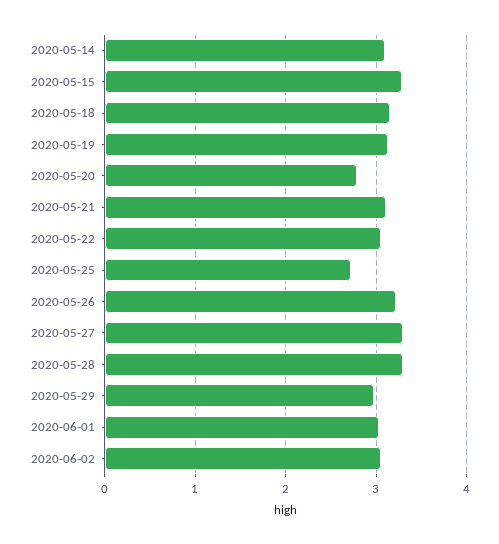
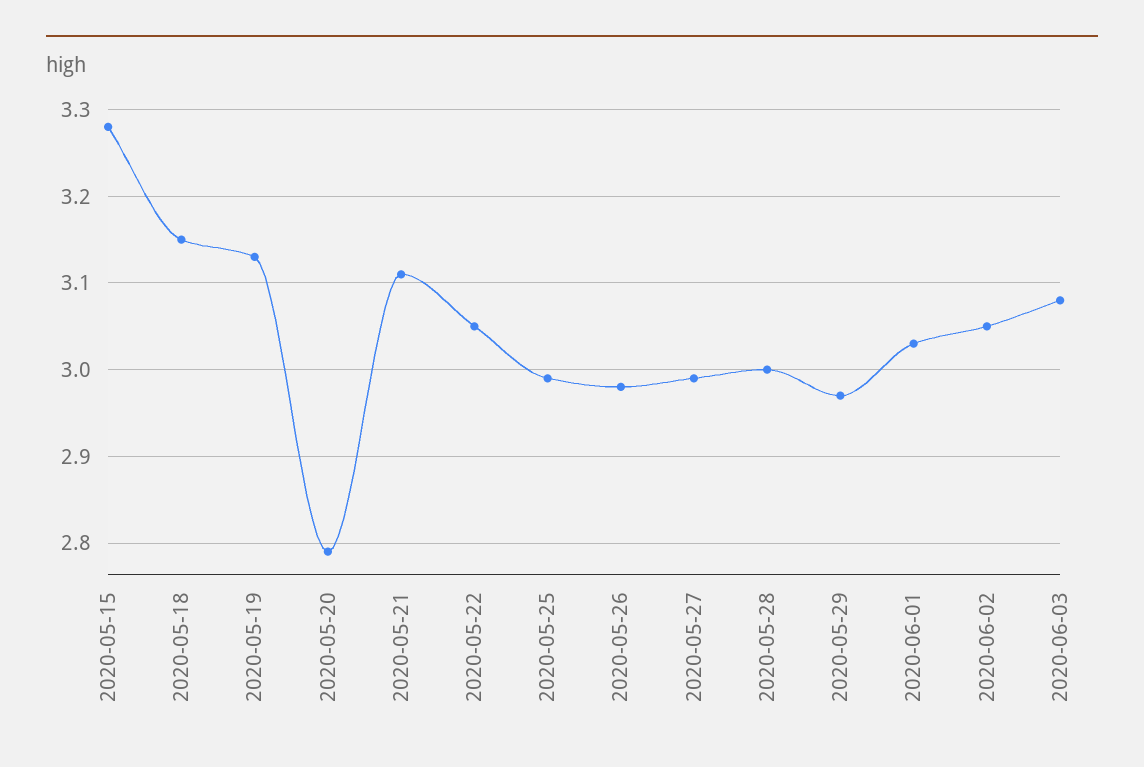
2020-05-14: 3.1 -> none
2020-05-25: 2.7 -> 2.99
2020-05-26: 3.2 -> 2.98
2020-05-27: 3.3 -> 2.99
2020-05-28: 3.3 -> 3
2020-06-03: none -> 3.08

